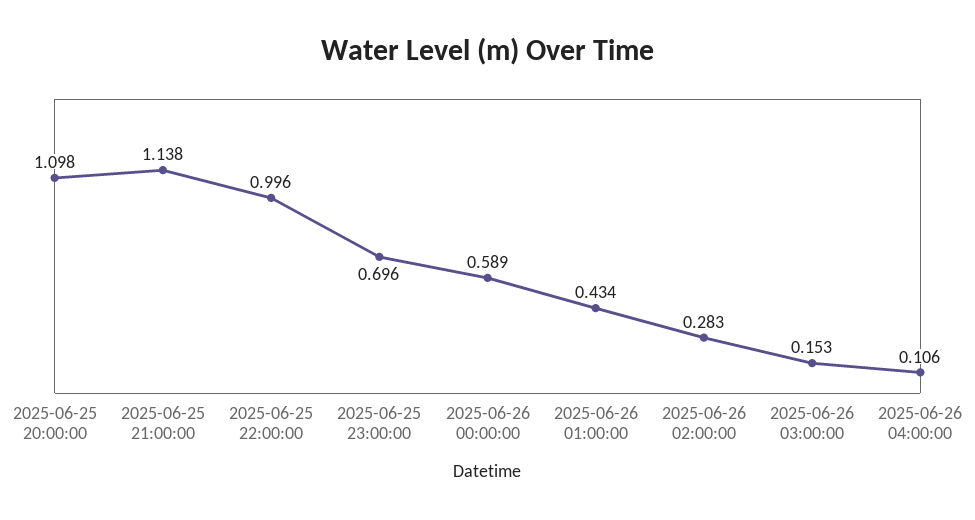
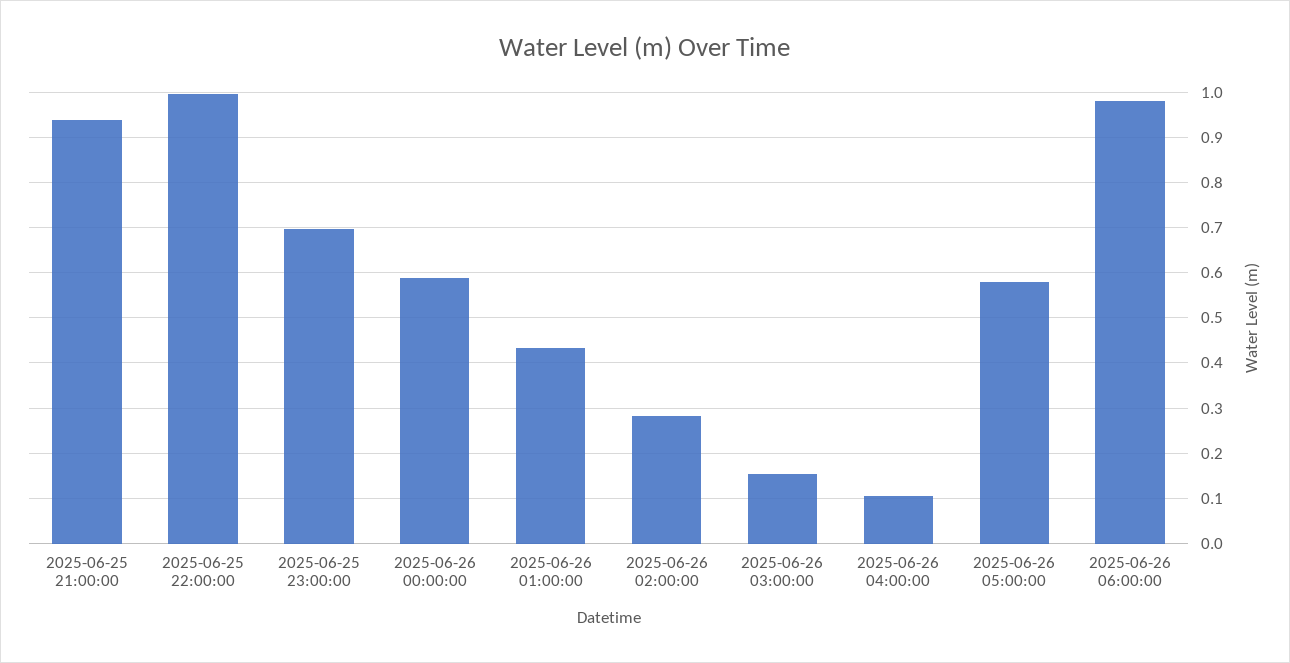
2025-06-25 20:00:00: 1.098 -> none
2025-06-25 21:00:00: 1.138 -> 0.94
2025-06-26 05:00:00: none -> 0.58
2025-06-26 06:00:00: none -> 0.98

